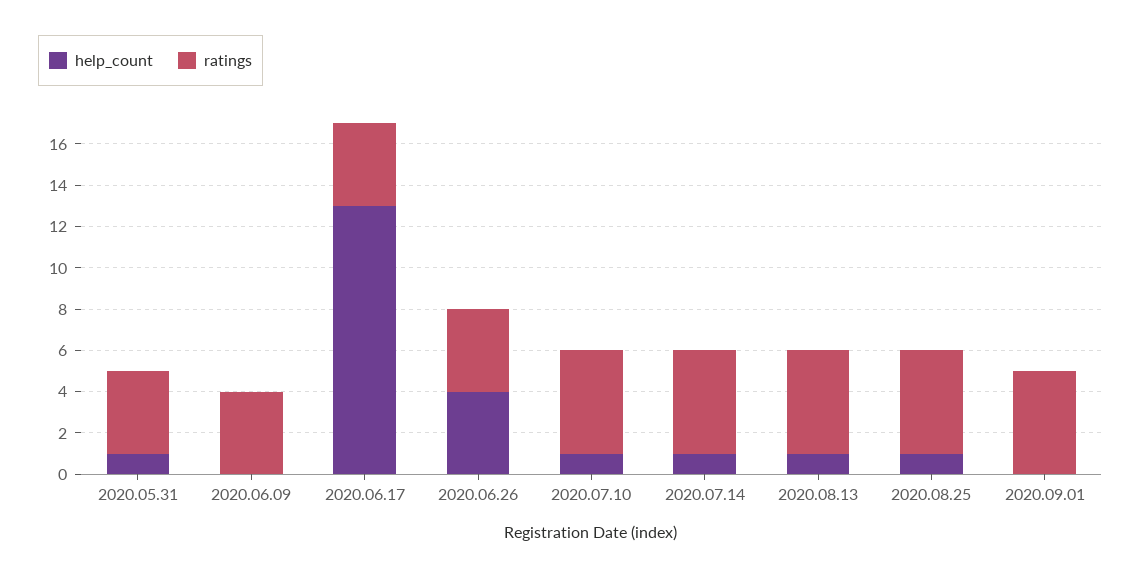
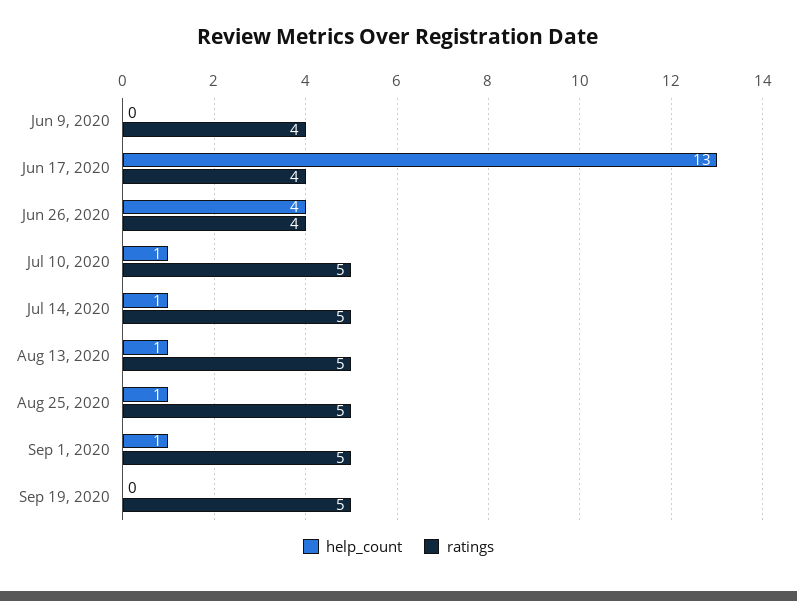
help_count, 2020.05.31: 1 -> none
ratings, 2020.05.31: 4 -> none
help_count, 2020.09.01: 0 -> 1
help_count, Sep 19, 2020: none -> 0
ratings, Sep 19, 2020: none -> 5

